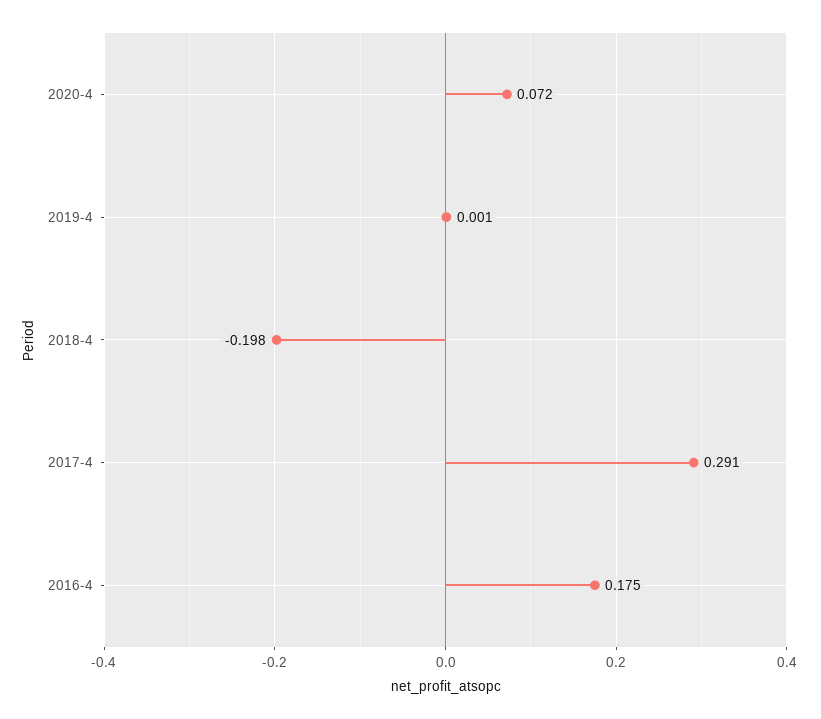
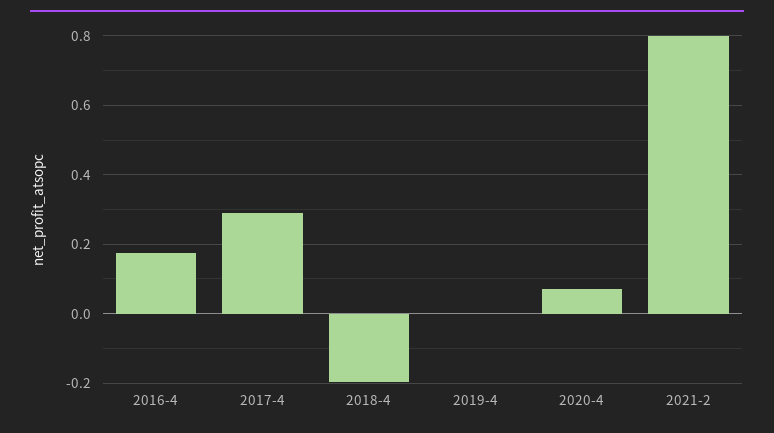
2021-2: none -> 0.8

